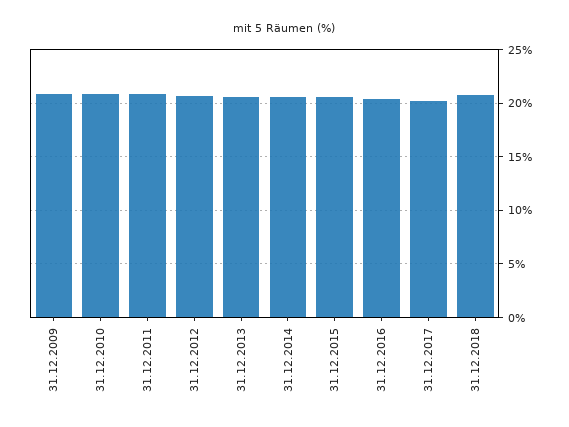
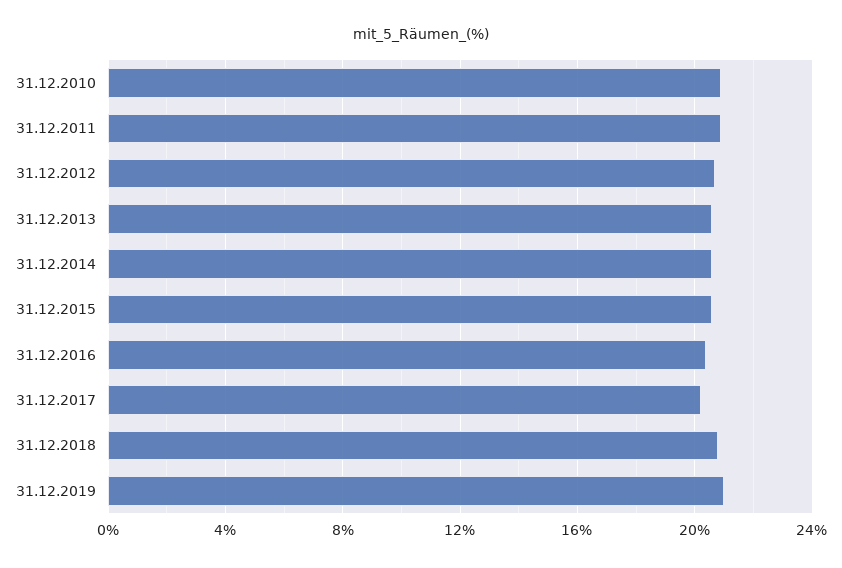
31.12.2009: 21 -> none
31.12.2019: none -> 21

